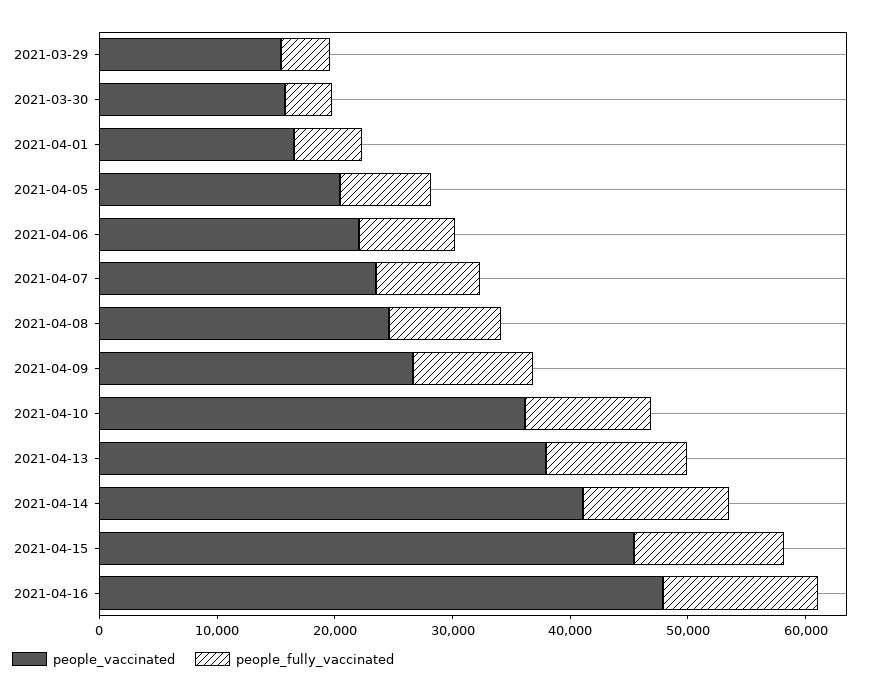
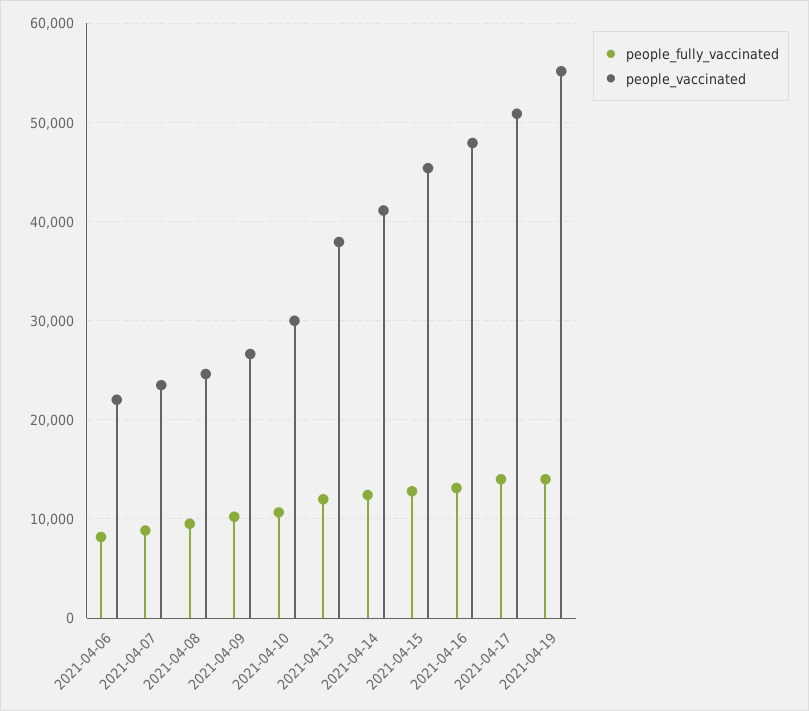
people_vaccinated, 2021-03-29: 16000 -> none
people_fully_vaccinated, 2021-03-29: 4000 -> none
people_vaccinated, 2021-03-30: 16000 -> none
people_fully_vaccinated, 2021-03-30: 4000 -> none
people_vaccinated, 2021-04-01: 16000 -> none
people_fully_vaccinated, 2021-04-01: 6000 -> none
people_vaccinated, 2021-04-05: 20000 -> none
people_fully_vaccinated, 2021-04-05: 8000 -> none
people_vaccinated, 2021-04-10: 36000 -> 30000
people_fully_vaccinated, 2021-04-17: none -> 14000
people_vaccinated, 2021-04-17: none -> 51000
people_fully_vaccinated, 2021-04-19: none -> 14000
people_vaccinated, 2021-04-19: none -> 55000

